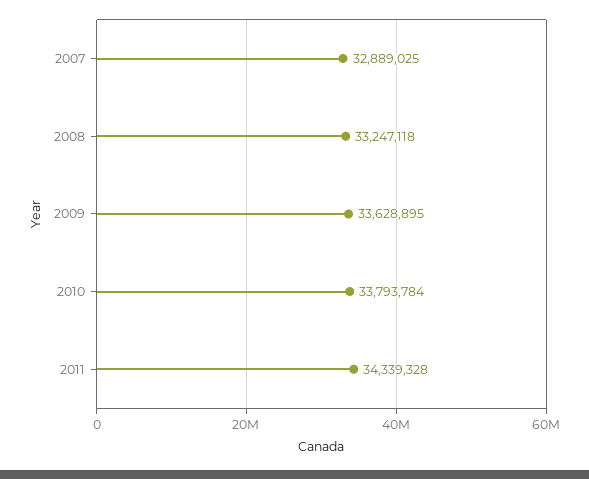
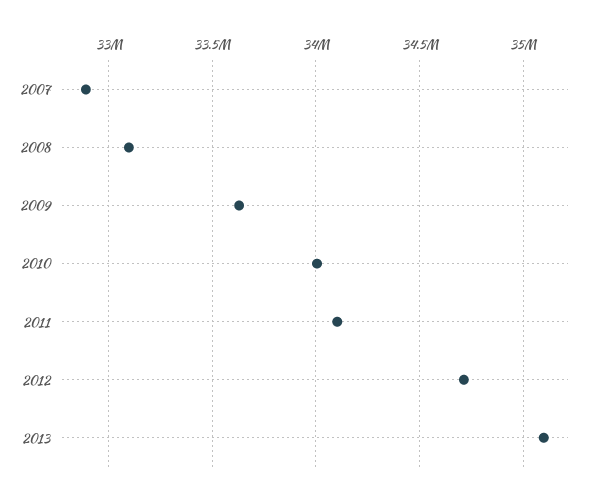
2008: 33247118 -> 33100000
2010: 33793784 -> 34000000
2011: 34339328 -> 34100000
2012: none -> 34700000
2013: none -> 35100000

